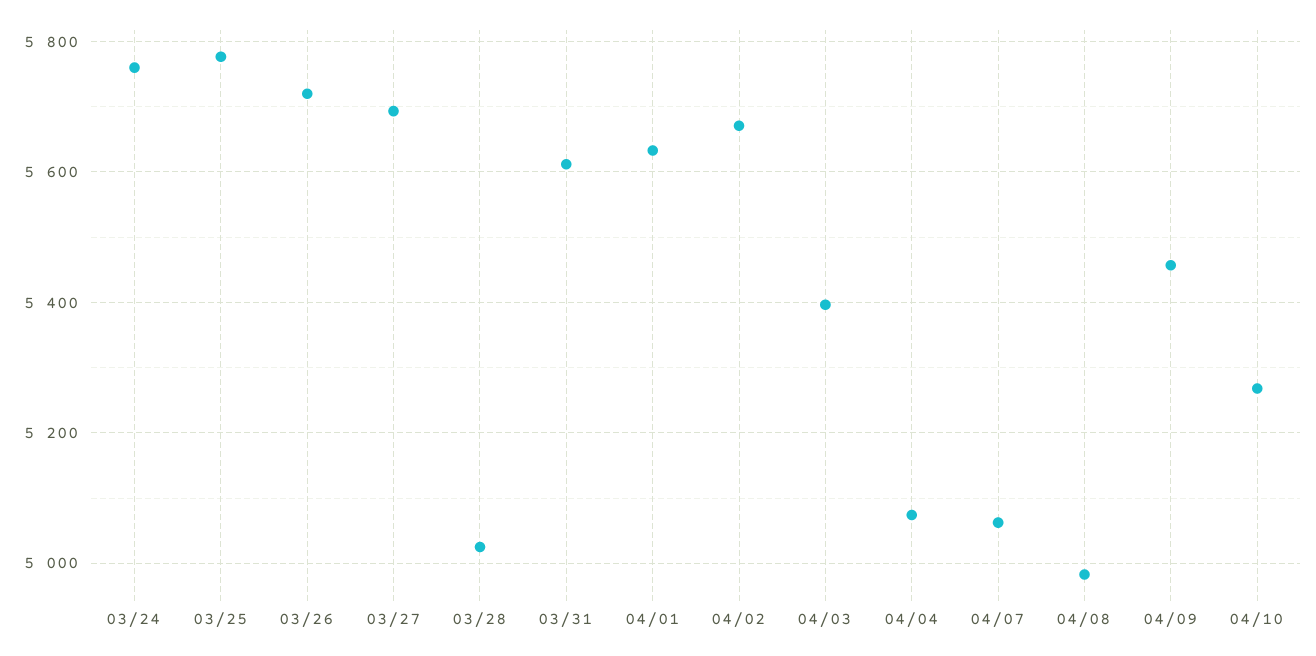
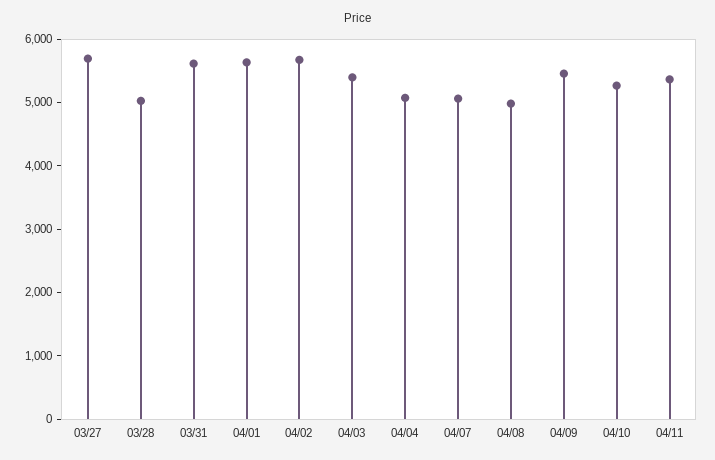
03/24: 5760 -> none
03/25: 5780 -> none
03/26: 5720 -> none
04/11: none -> 5400

